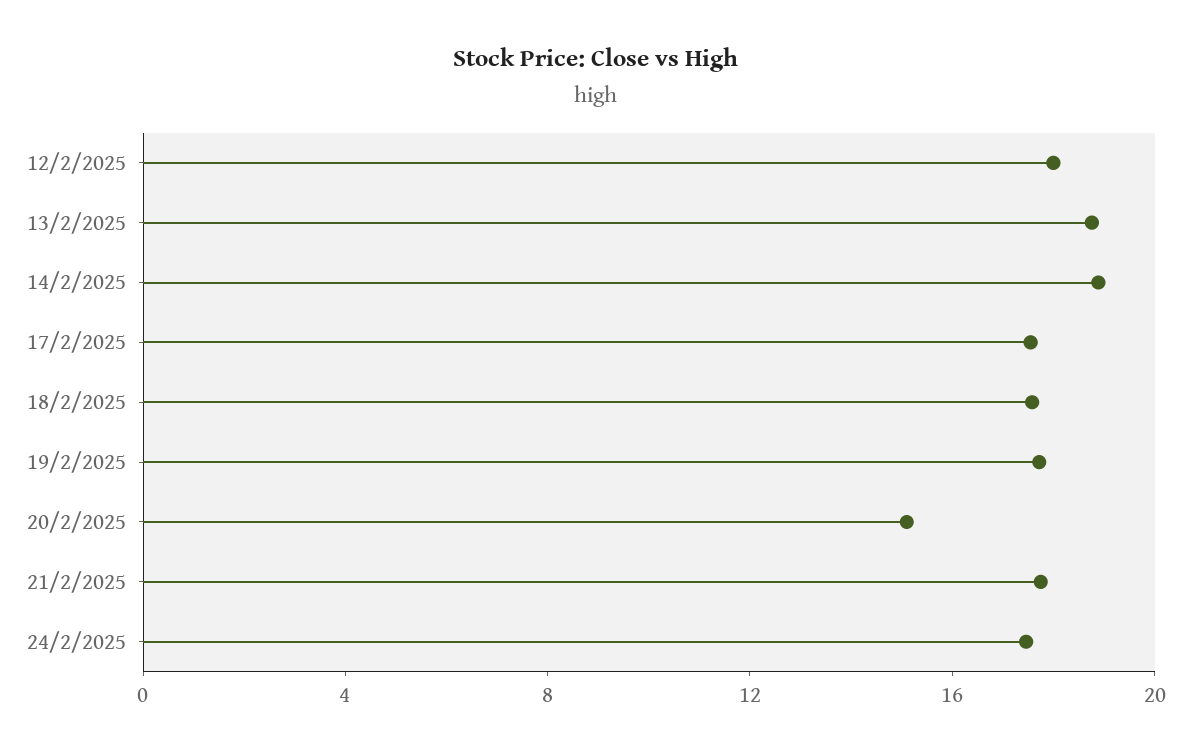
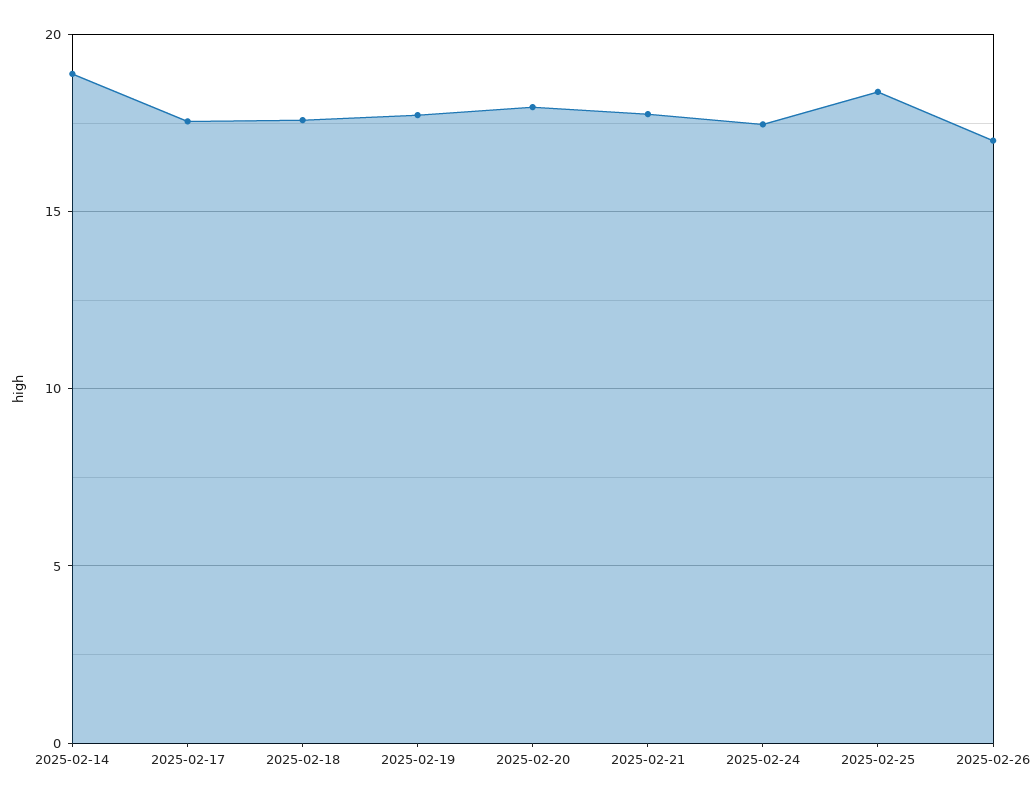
12/2/2025: 18 -> none
13/2/2025: 19 -> none
20/2/2025: 15 -> 18
2025-02-25: none -> 18.5
2025-02-26: none -> 17

